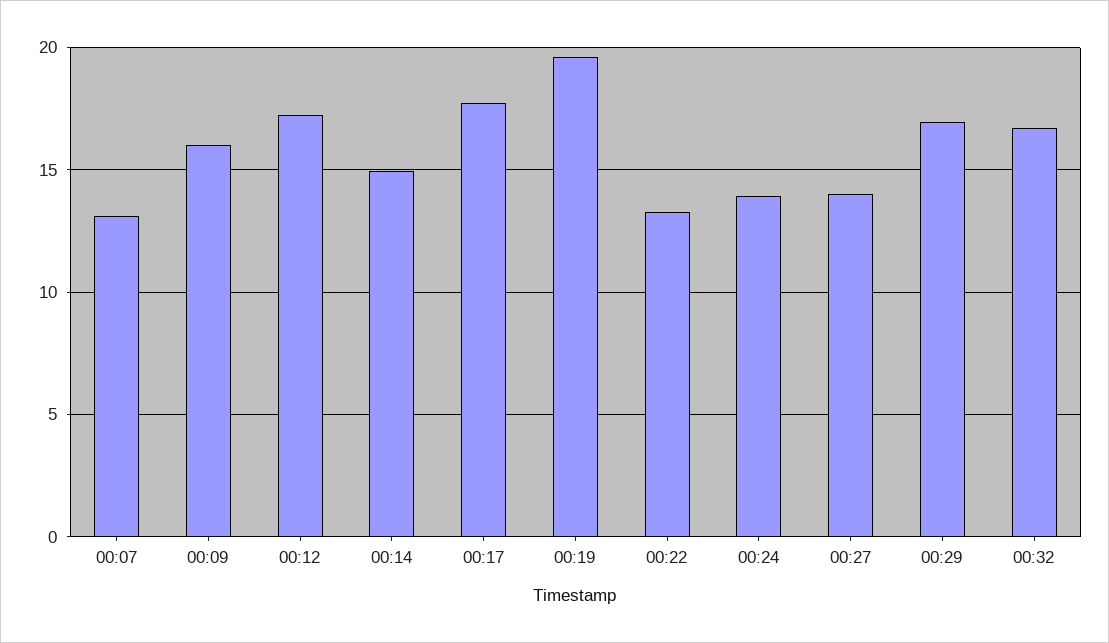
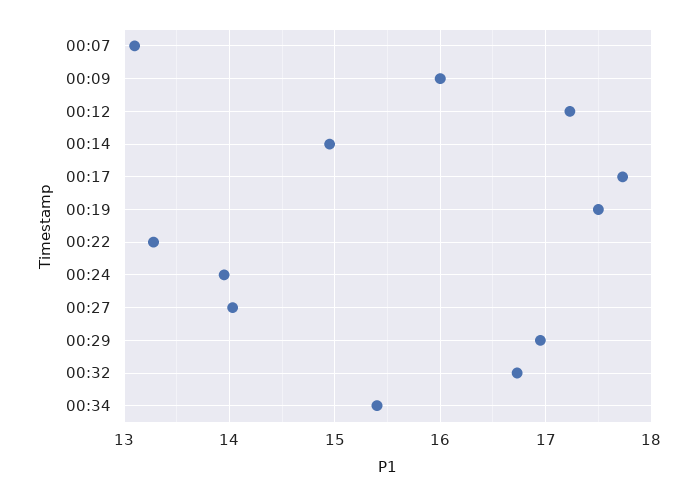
00:19: 19.5 -> 17.5
00:34: none -> 15.4

